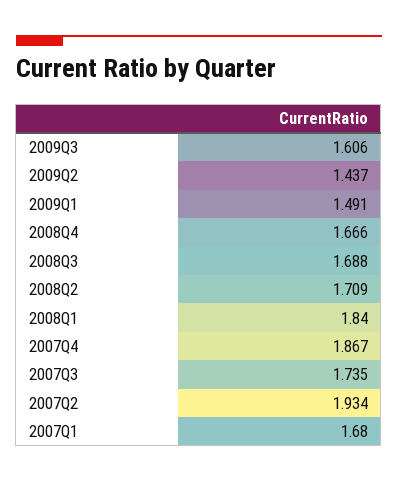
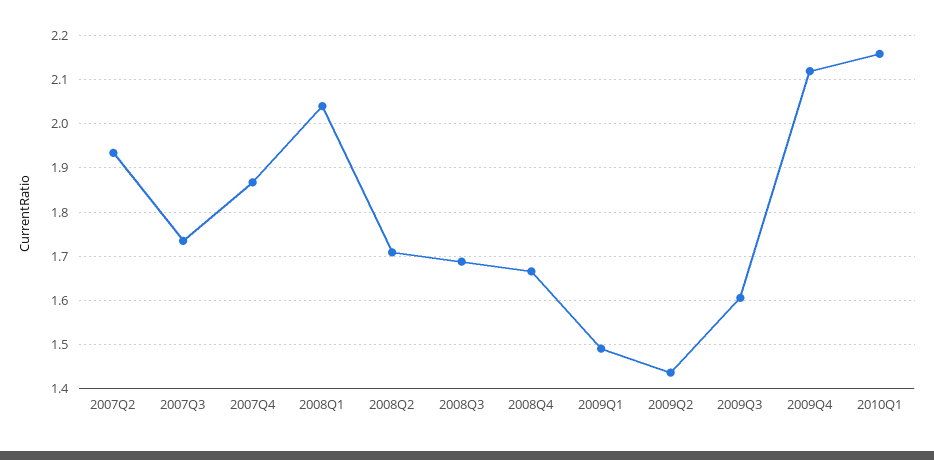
2008Q1: 1.84 -> 2.04
2007Q1: 1.68 -> none
2009Q4: none -> 2.12
2010Q1: none -> 2.16

